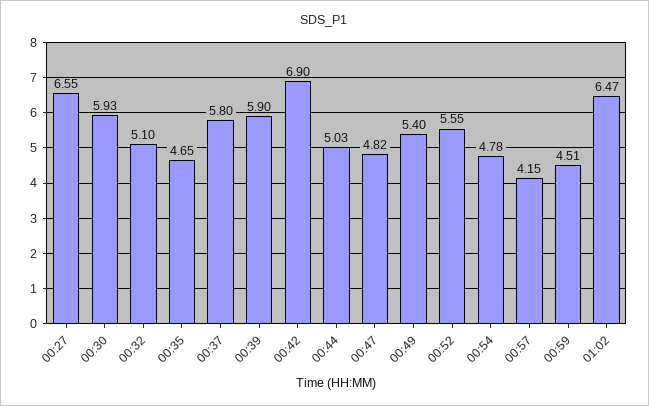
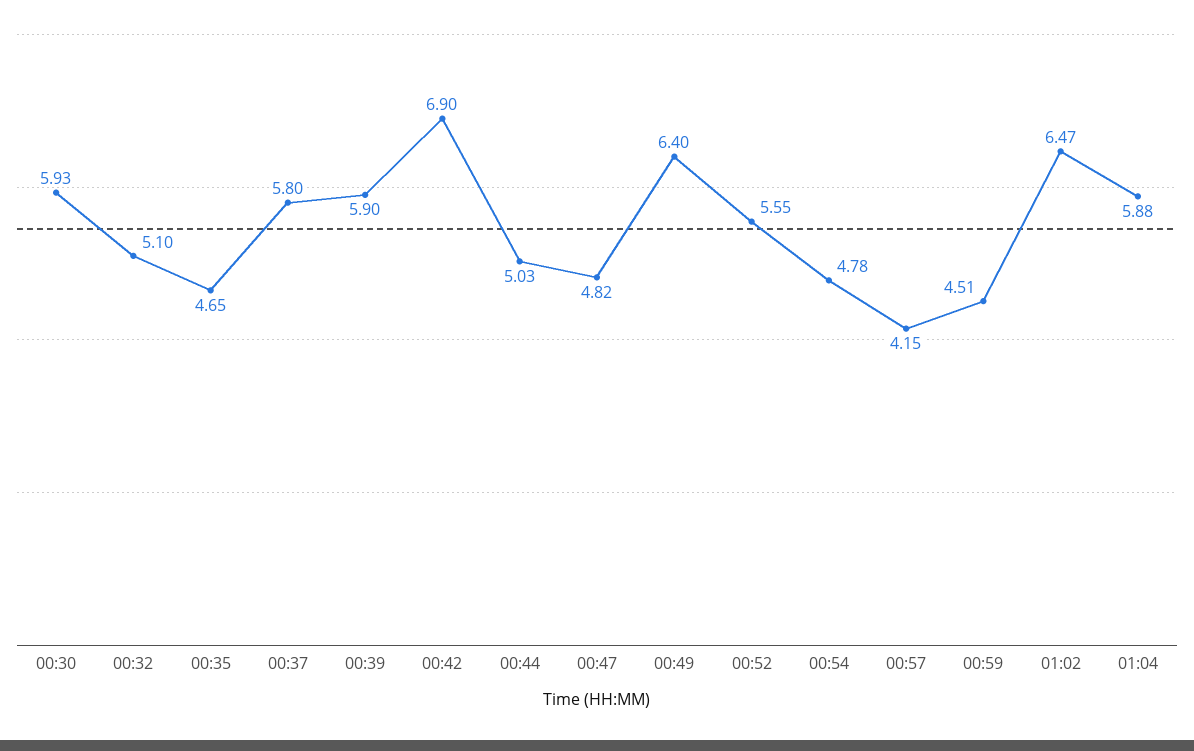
00:27: 6.55 -> none
00:49: 5.4 -> 6.4
01:04: none -> 5.88

